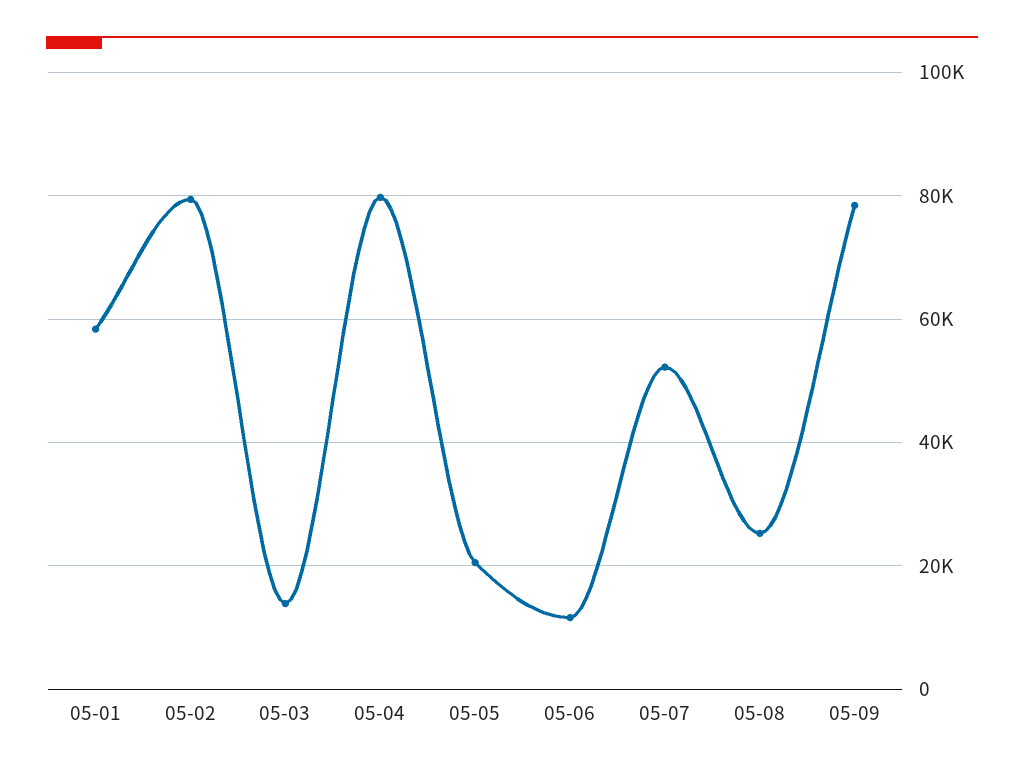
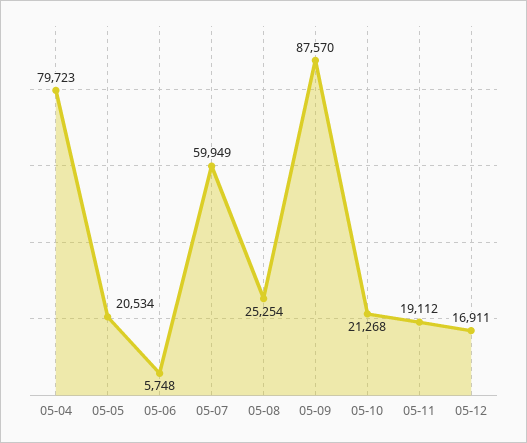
05-01: 58000 -> none
05-02: 80000 -> none
05-03: 14000 -> none
05-06: 12000 -> 5748
05-07: 52000 -> 59949
05-09: 78000 -> 87570
05-10: none -> 21268
05-11: none -> 19112
05-12: none -> 16911

